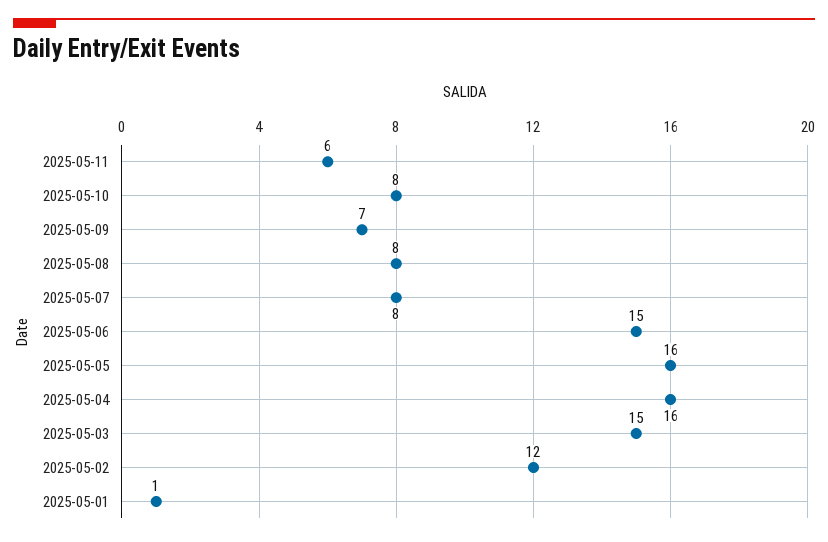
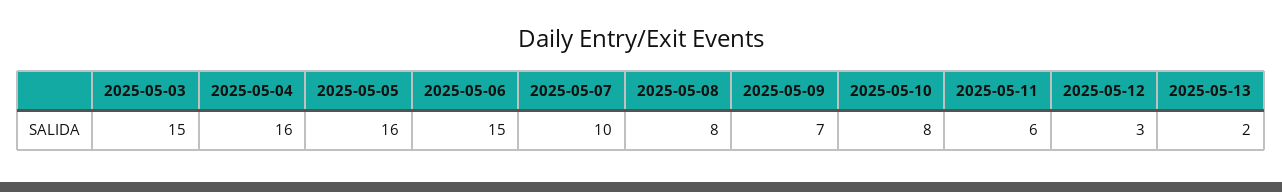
2025-05-07: 8 -> 10
2025-05-02: 12 -> none
2025-05-01: 1 -> none
2025-05-12: none -> 3
2025-05-13: none -> 2

